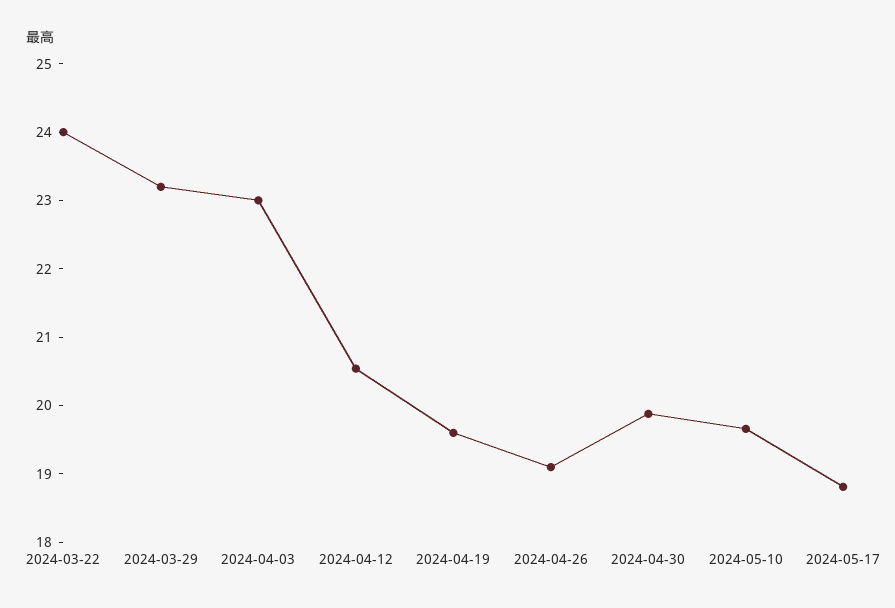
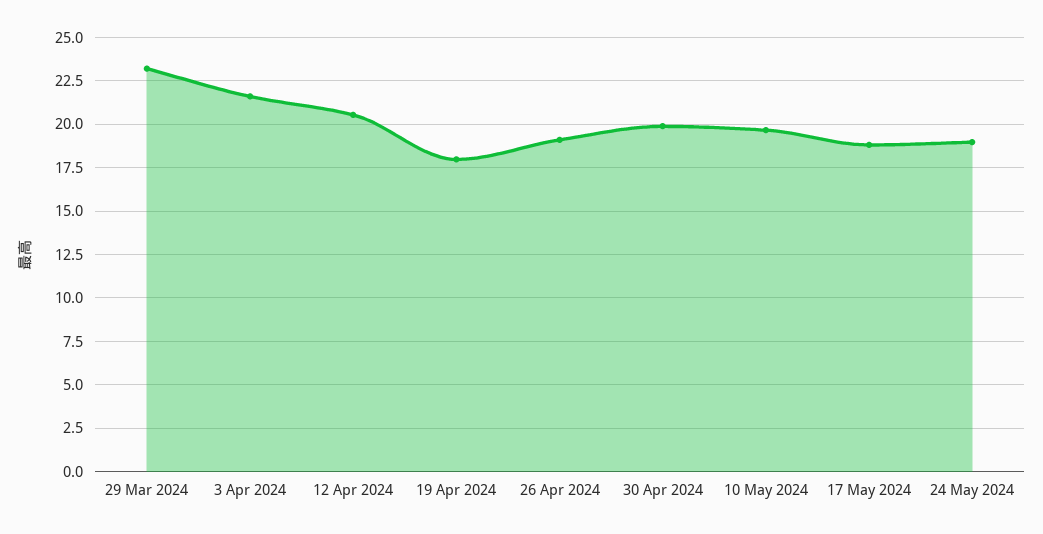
2024-03-22: 24 -> none
2024-04-03: 23 -> 21.5
2024-04-19: 19.6 -> 18
24 May 2024: none -> 19

